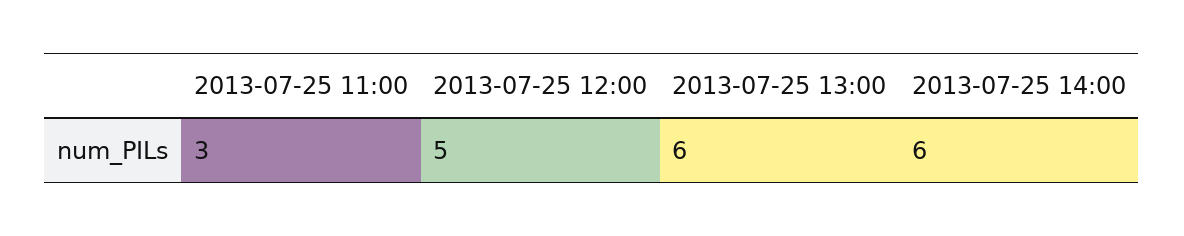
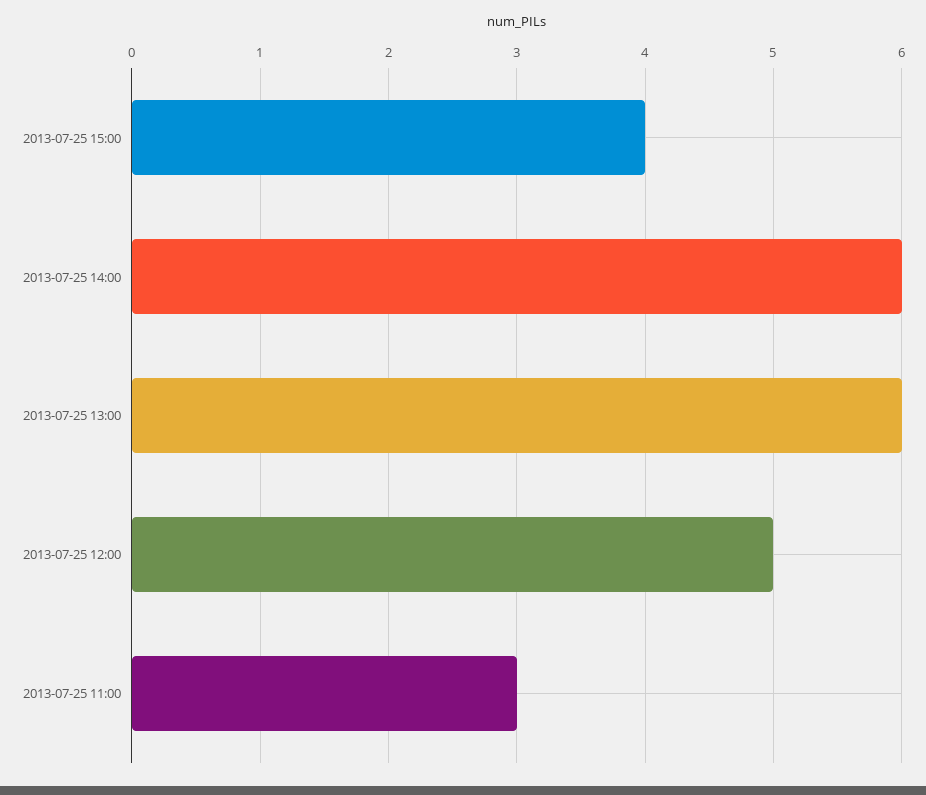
2013-07-25 15:00: none -> 4

